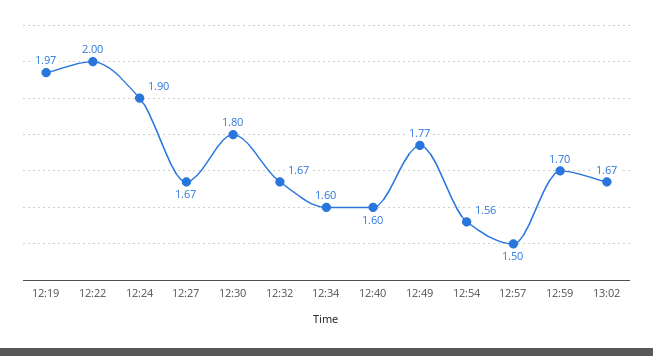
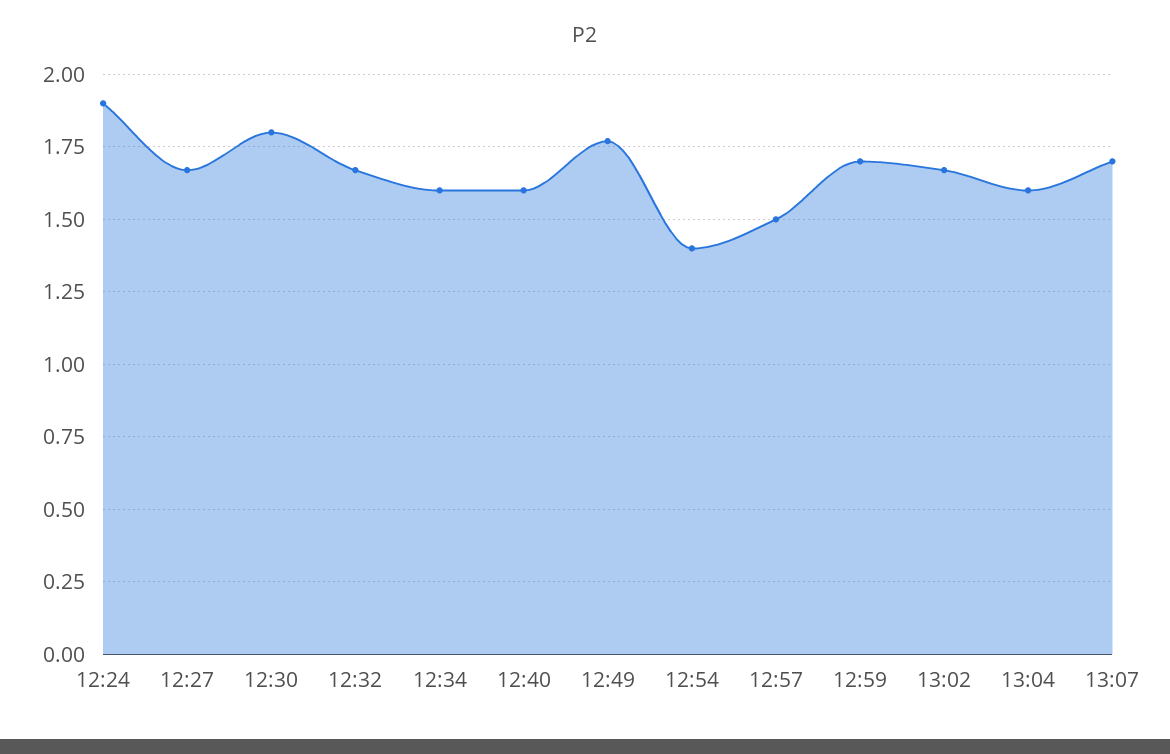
12:19: 1.97 -> none
12:22: 2 -> none
12:54: 1.56 -> 1.4
13:04: none -> 1.6
13:07: none -> 1.7

